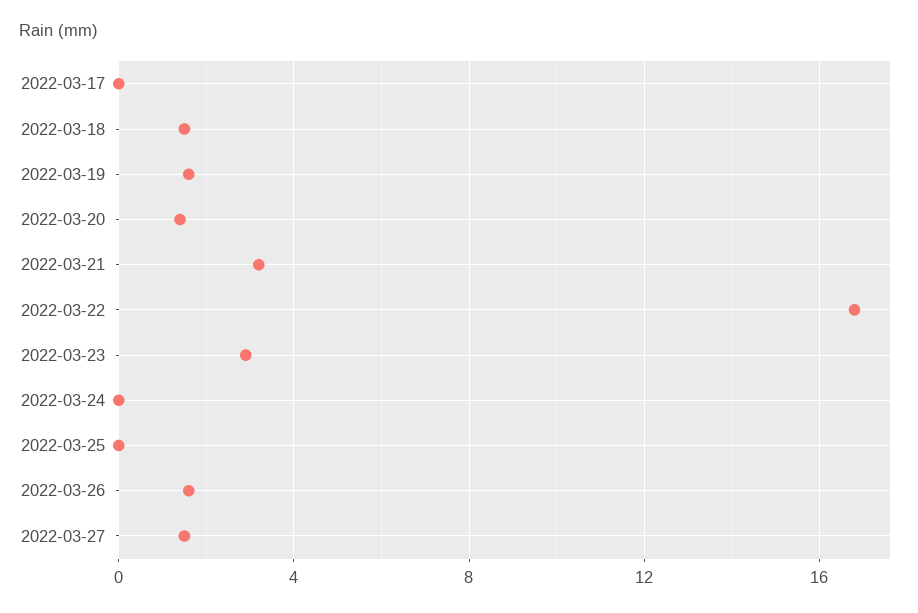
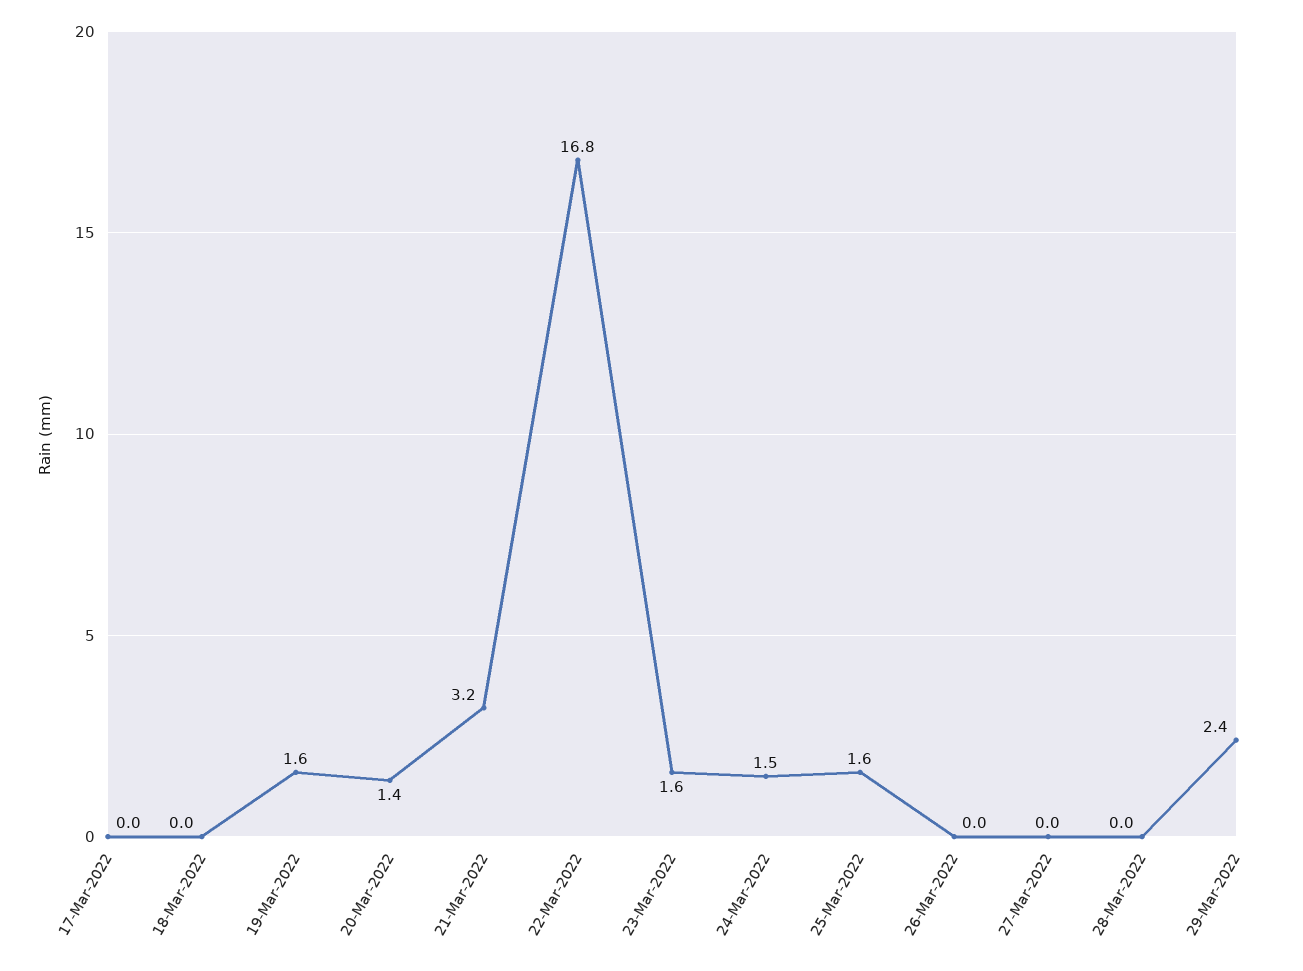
2022-03-18: 1.5 -> 0
2022-03-23: 3 -> 1.6
2022-03-24: 0 -> 1.5
2022-03-25: 0 -> 1.6
2022-03-26: 1.5 -> 0
2022-03-27: 1.5 -> 0
28-Mar-2022: none -> 0
29-Mar-2022: none -> 2.4

